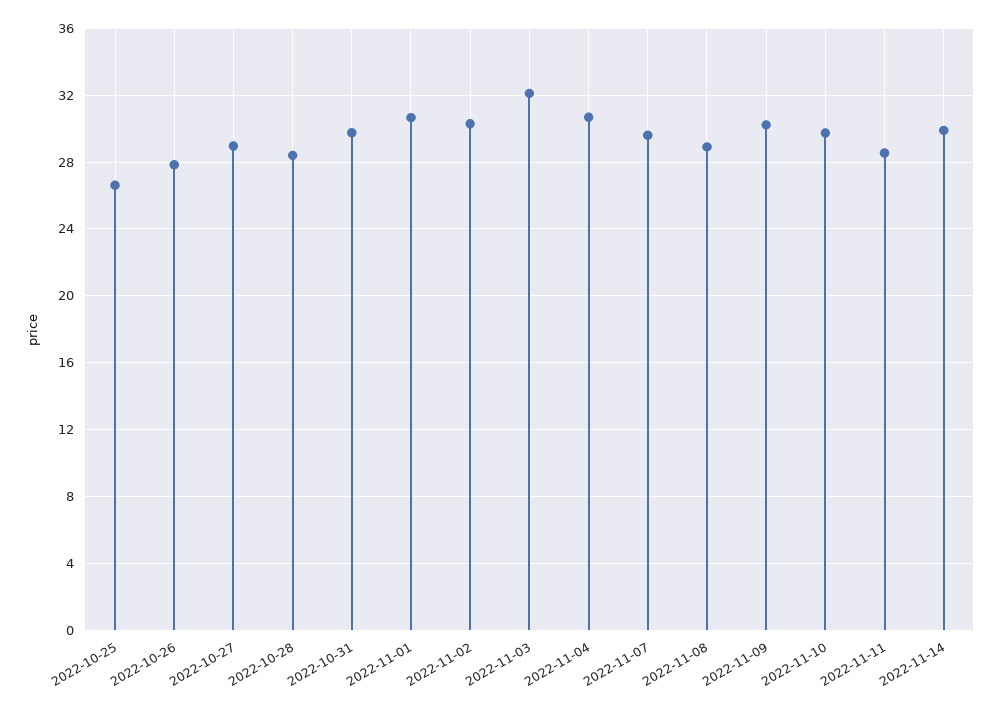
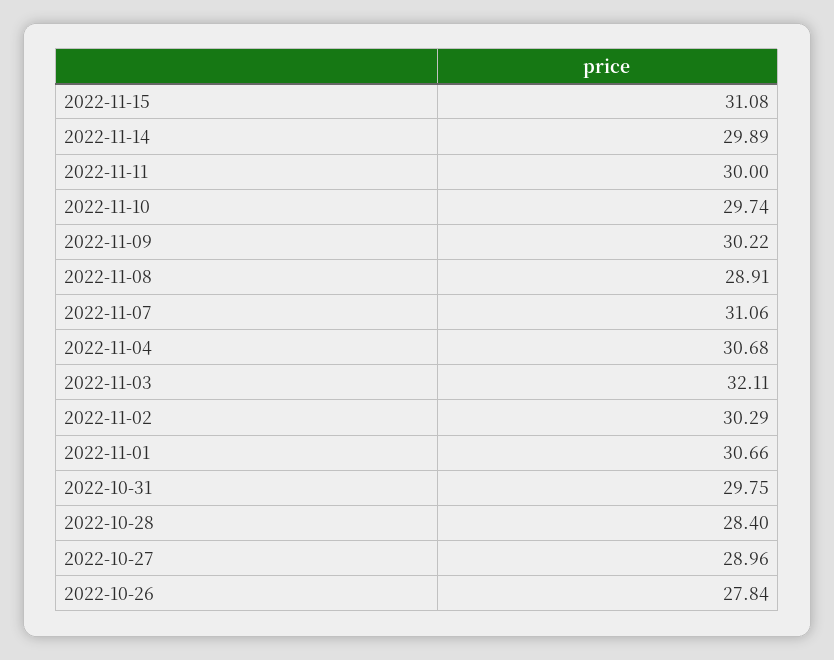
2022-10-25: 26.5 -> none
2022-11-07: 29.5 -> 31.06
2022-11-11: 28.5 -> 30
2022-11-15: none -> 31.08

